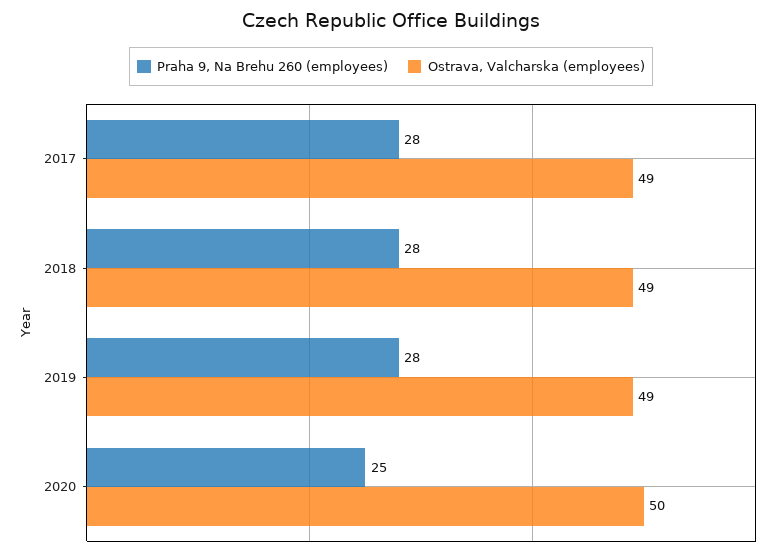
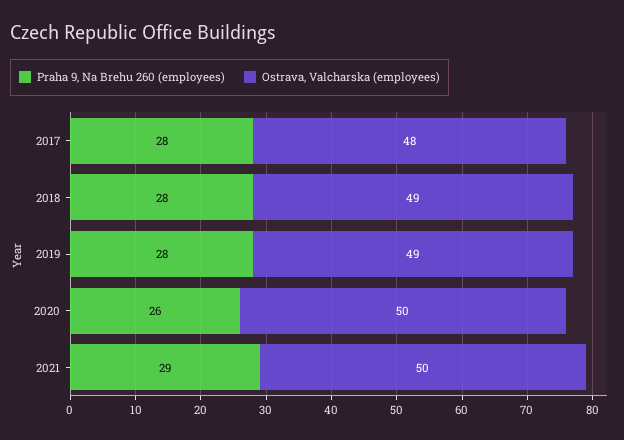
Ostrava, Valcharska (employees), 2017: 49 -> 48
Praha 9, Na Brehu 260 (employees), 2020: 25 -> 26
Praha 9, Na Brehu 260 (employees), 2021: none -> 29
Ostrava, Valcharska (employees), 2021: none -> 50

